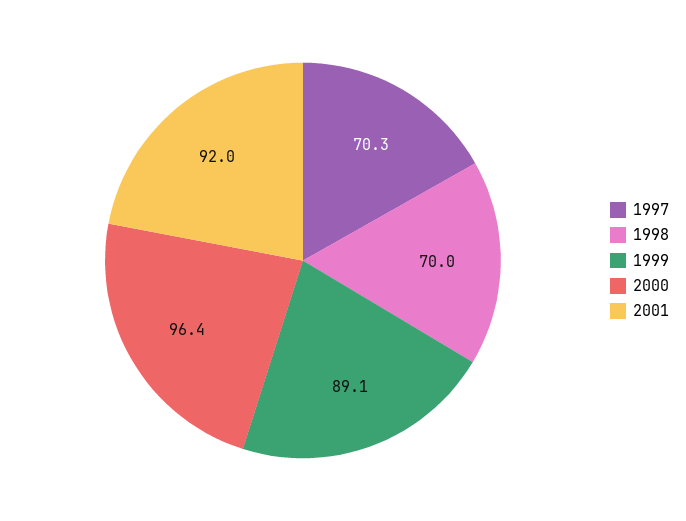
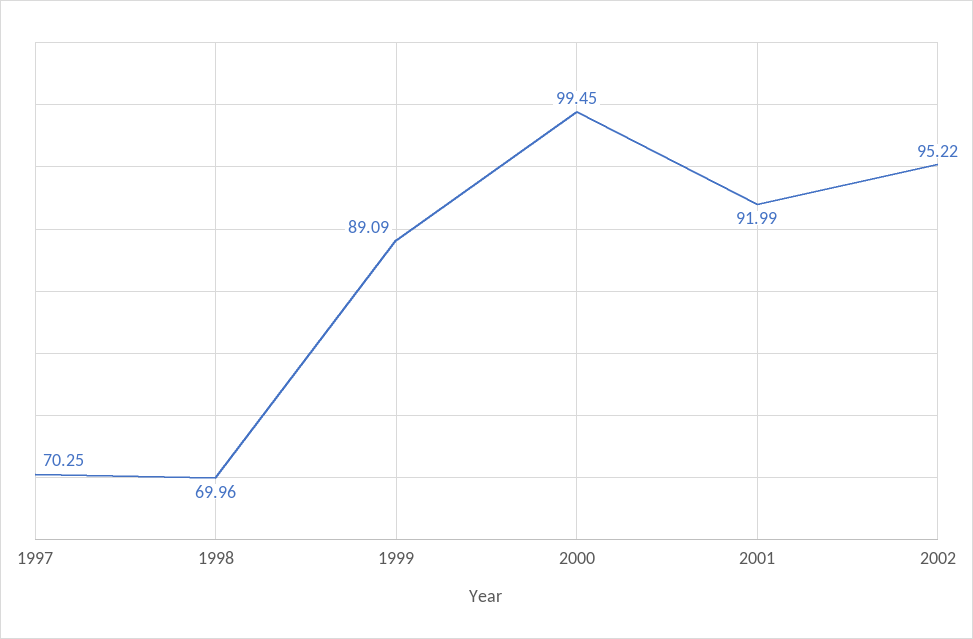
2000: 96.4 -> 99.45
2002: none -> 95.22

